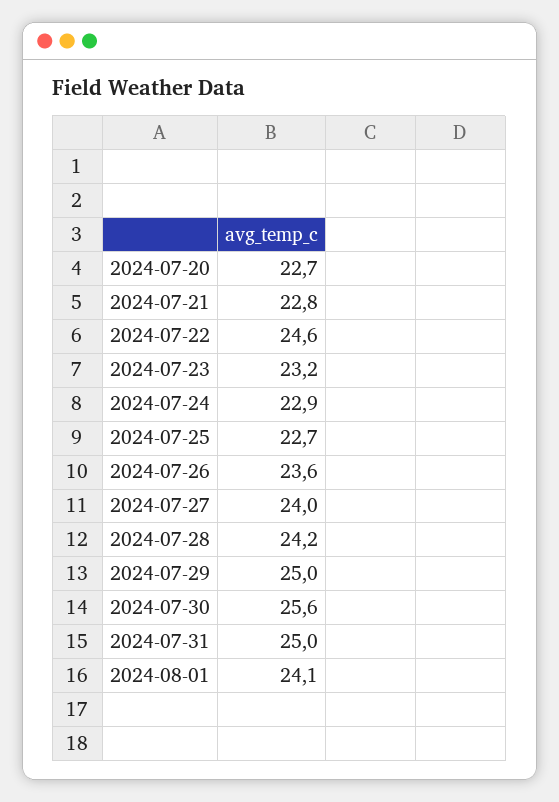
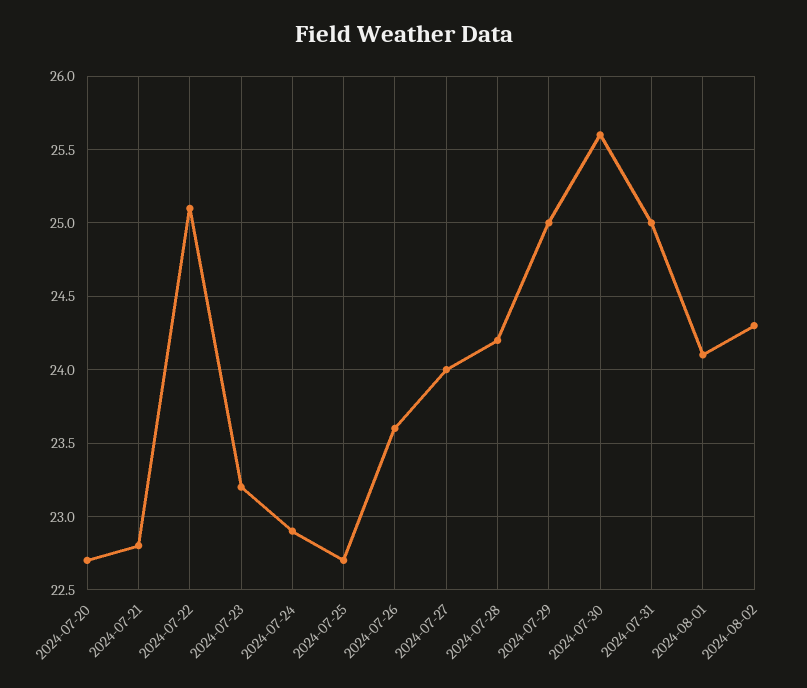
2024-07-22: 24.6 -> 25.1
2024-08-02: none -> 24.3

